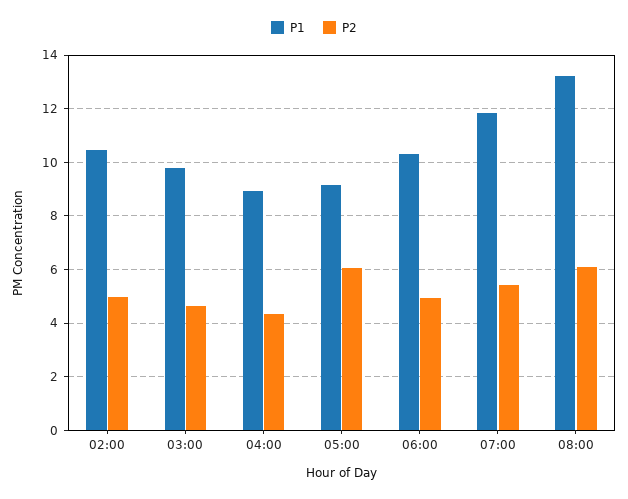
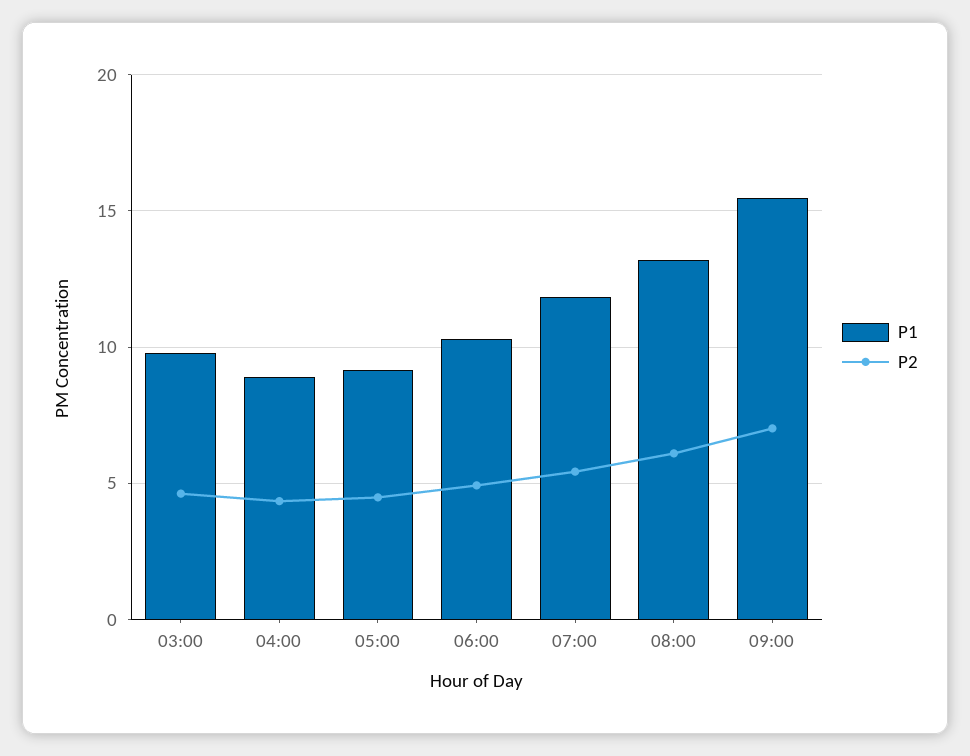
P1, 02:00: 10.5 -> none
P2, 02:00: 5 -> none
P2, 05:00: 6 -> 4.5
P1, 09:00: none -> 15.5
P2, 09:00: none -> 7

